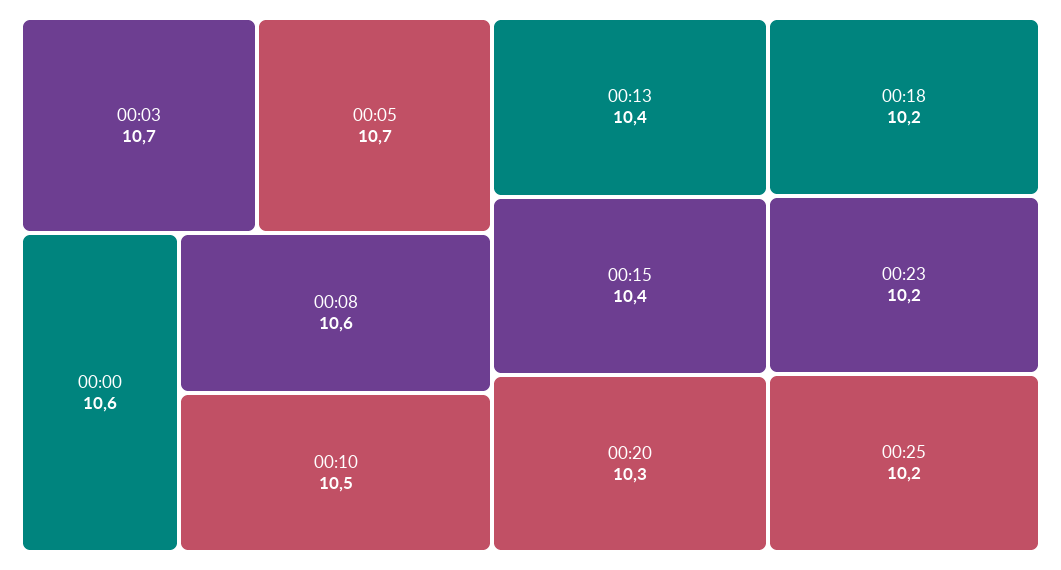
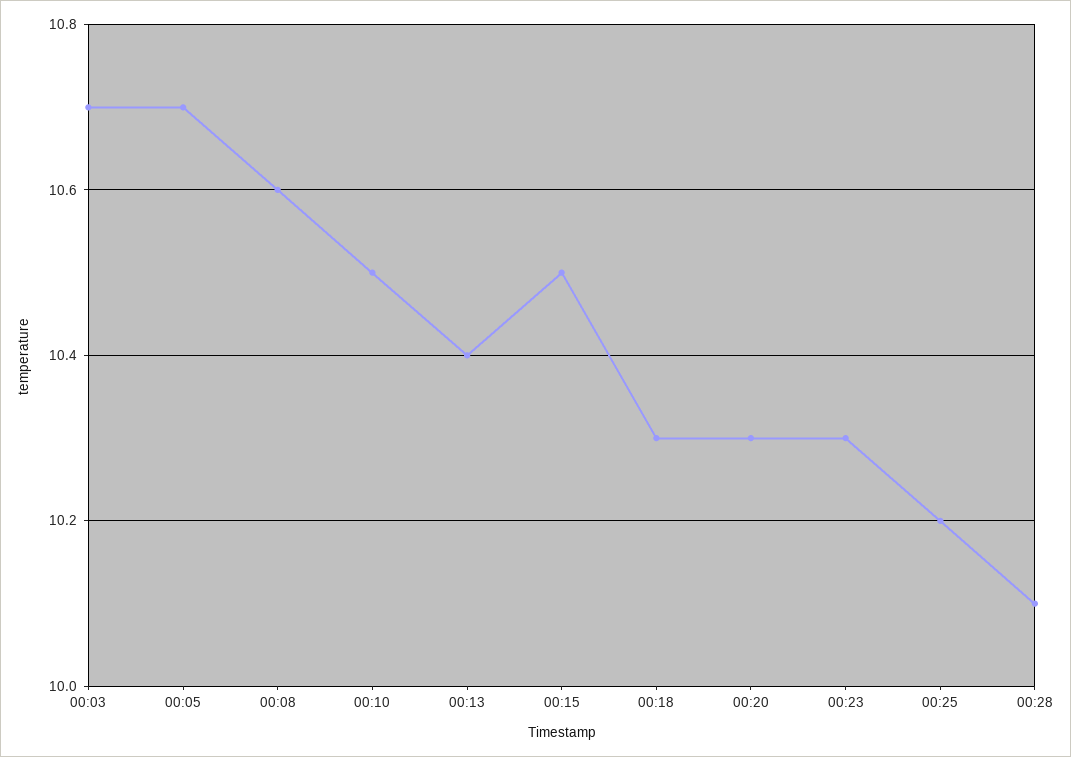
00:00: 10.6 -> none
00:15: 10.4 -> 10.5
00:18: 10.2 -> 10.3
00:23: 10.2 -> 10.3
00:28: none -> 10.1

